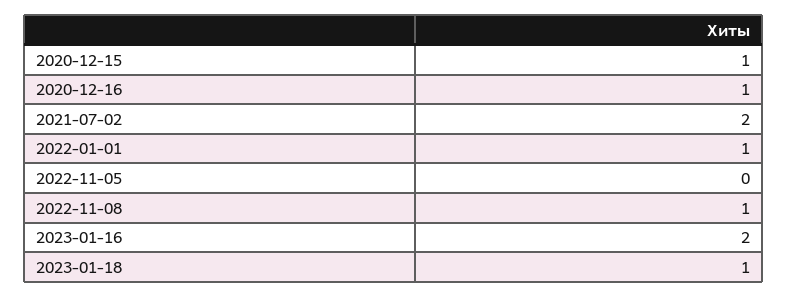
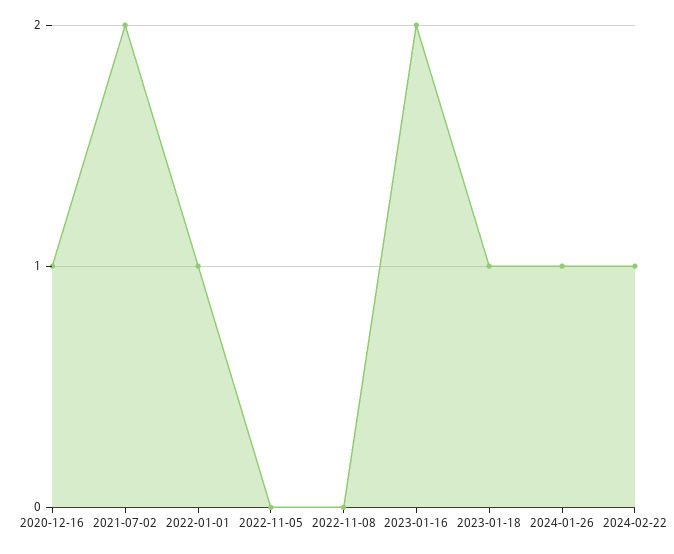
2020-12-15: 1 -> none
2022-11-08: 1 -> 0
2024-01-26: none -> 1
2024-02-22: none -> 1

